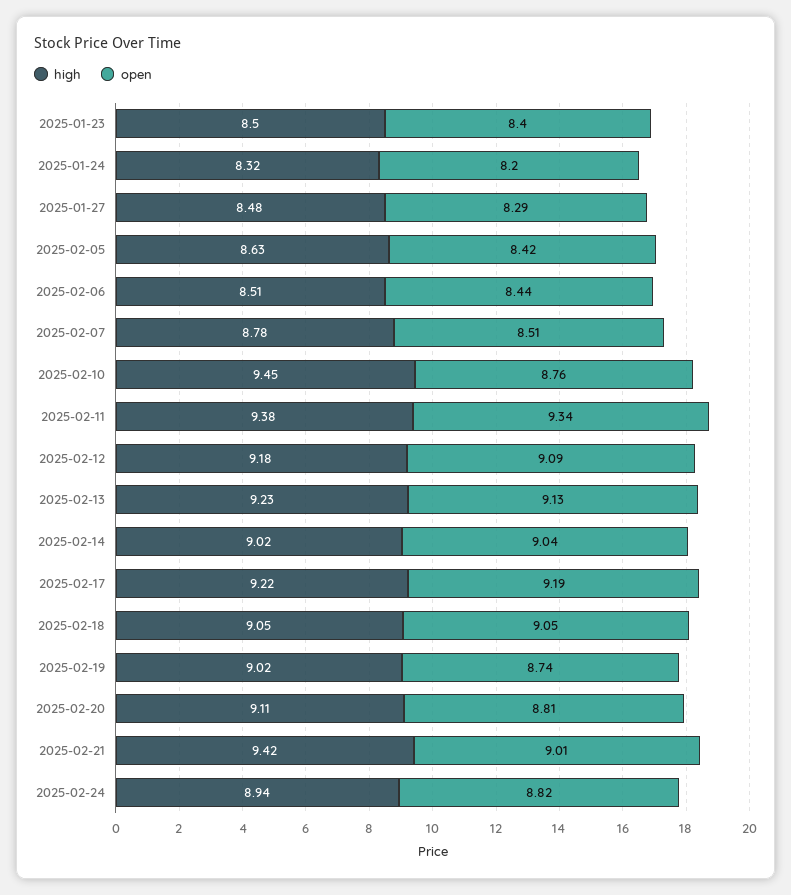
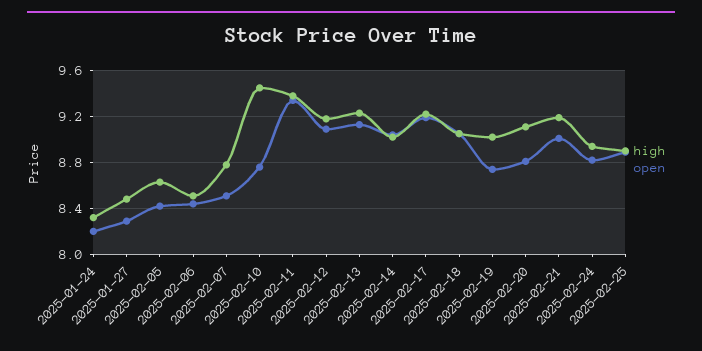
high, 2025-01-23: 8.5 -> none
open, 2025-01-23: 8.4 -> none
high, 2025-02-21: 9.42 -> 9.2
high, 2025-02-25: none -> 8.9
open, 2025-02-25: none -> 8.9

